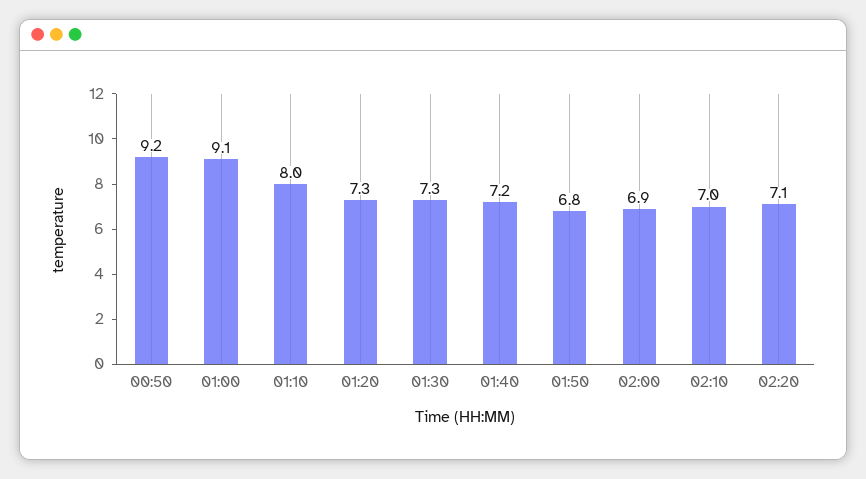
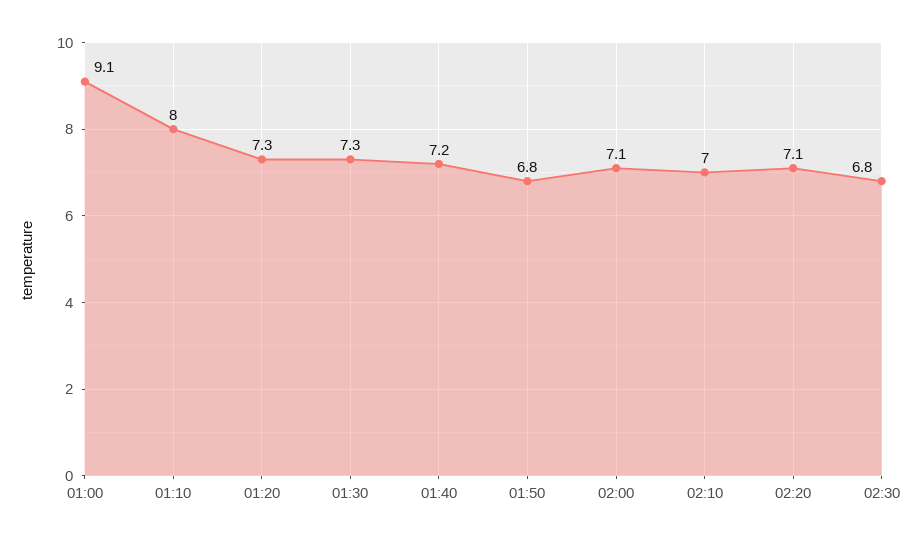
00:50: 9.2 -> none
02:00: 6.9 -> 7.1
02:30: none -> 6.8

